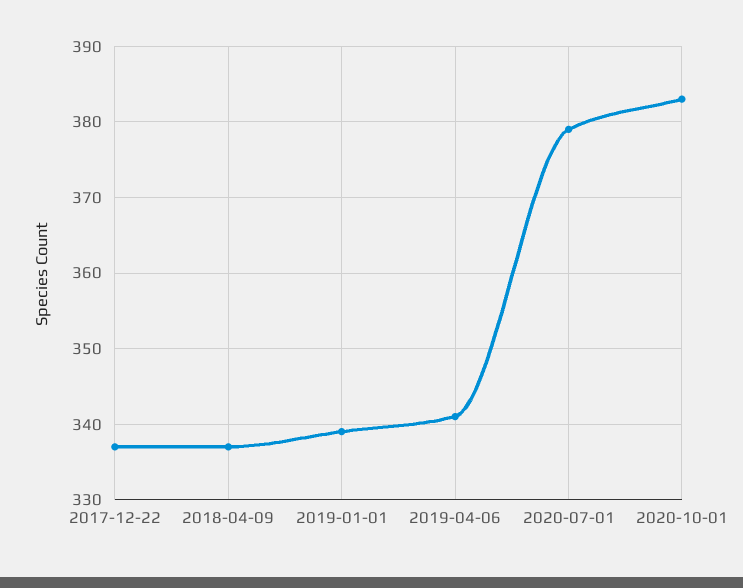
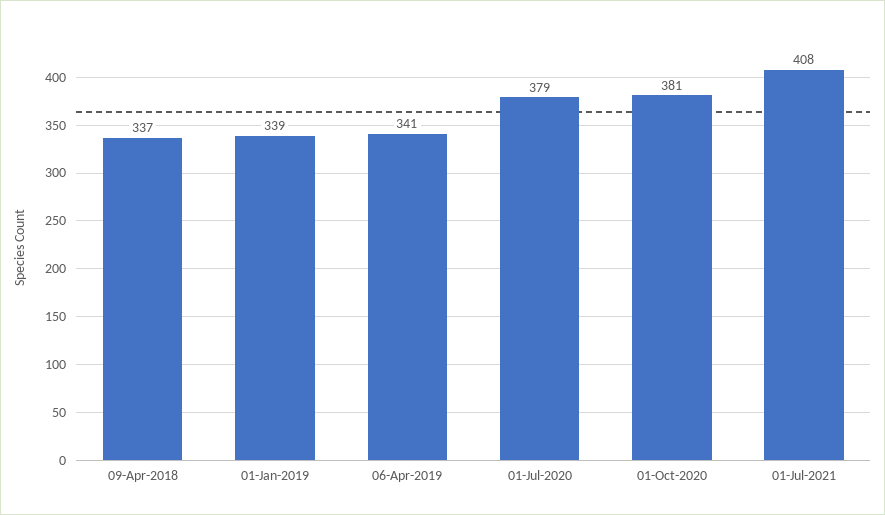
2017-12-22: 337 -> none
2020-10-01: 383 -> 381
01-Jul-2021: none -> 408

